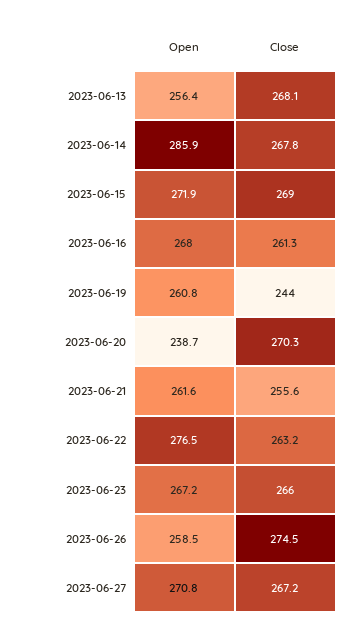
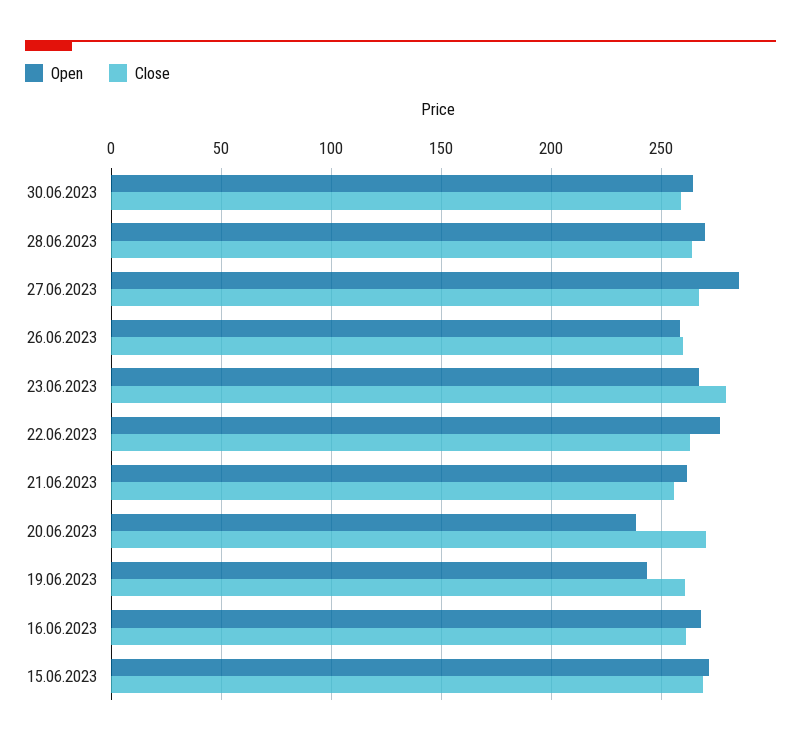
Open, 2023-06-13: 256.4 -> none
Close, 2023-06-13: 268.1 -> none
Open, 2023-06-14: 285.9 -> none
Close, 2023-06-14: 267.8 -> none
Open, 2023-06-19: 260.8 -> 245
Close, 2023-06-19: 244 -> 260
Close, 2023-06-23: 266 -> 280
Close, 2023-06-26: 274.5 -> 260
Open, 2023-06-27: 270.8 -> 285
Open, 30.06.2023: none -> 265
Close, 30.06.2023: none -> 260
Open, 28.06.2023: none -> 270
Close, 28.06.2023: none -> 265

